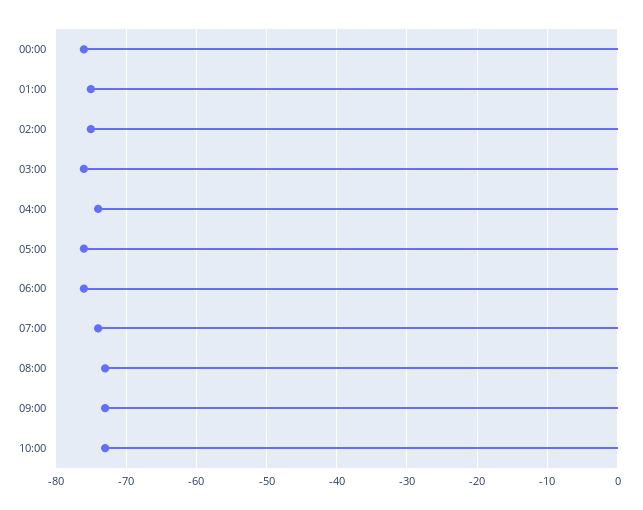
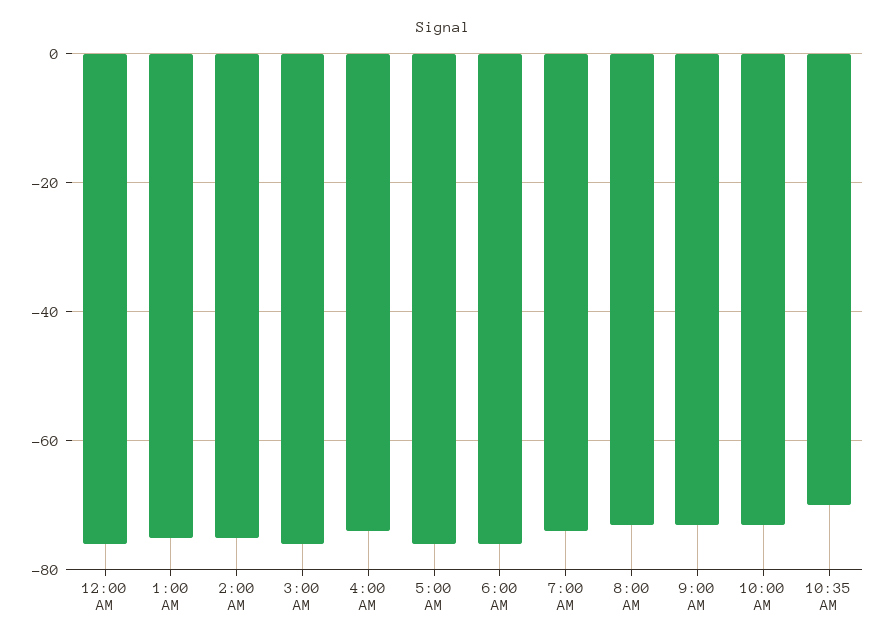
10:35 AM: none -> -70

